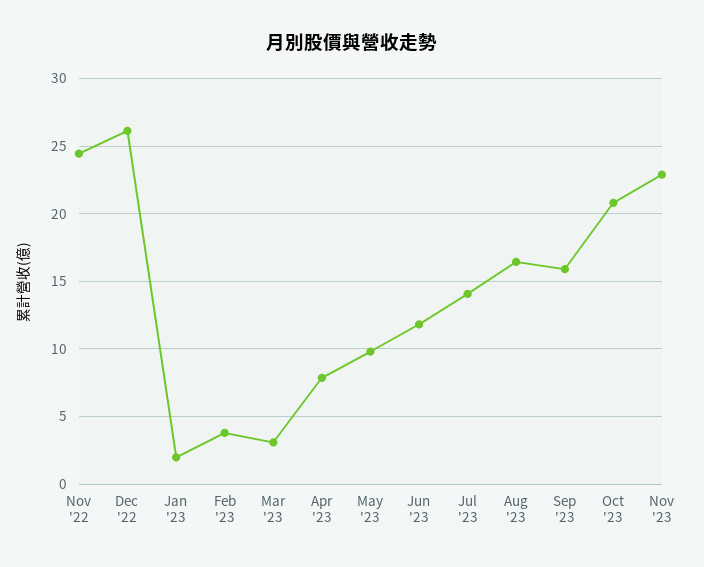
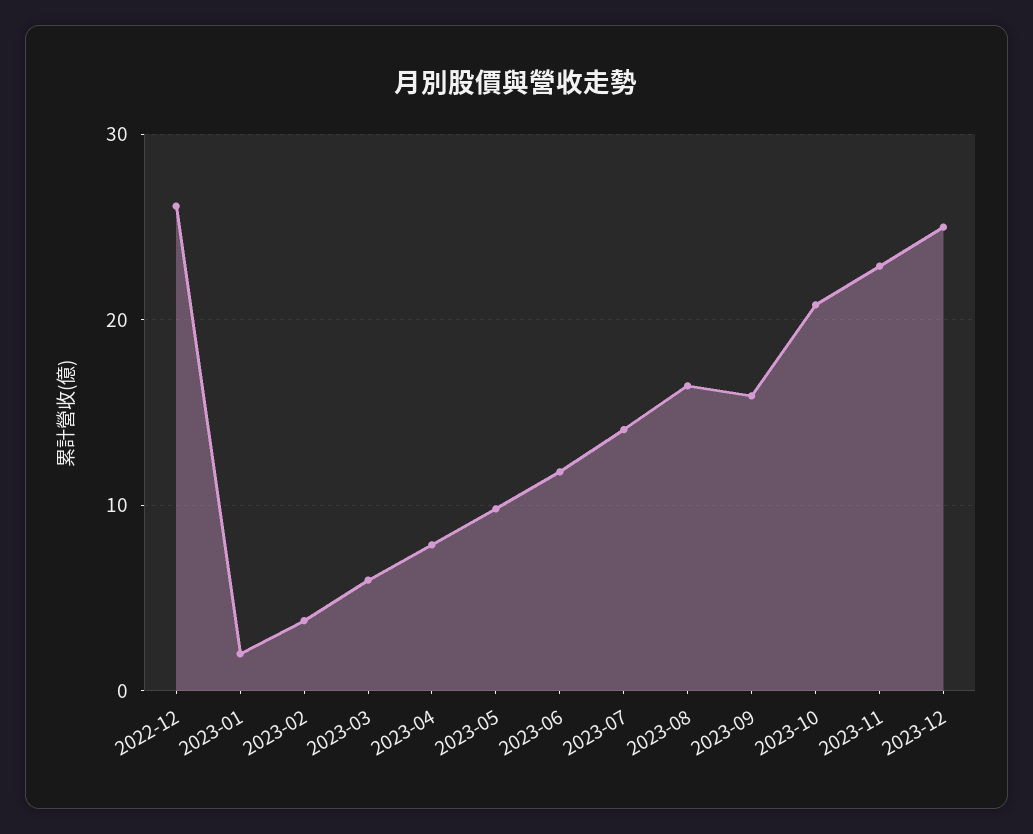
Nov '22: 24.5 -> none
Mar '23: 3 -> 6
2023-12: none -> 25

